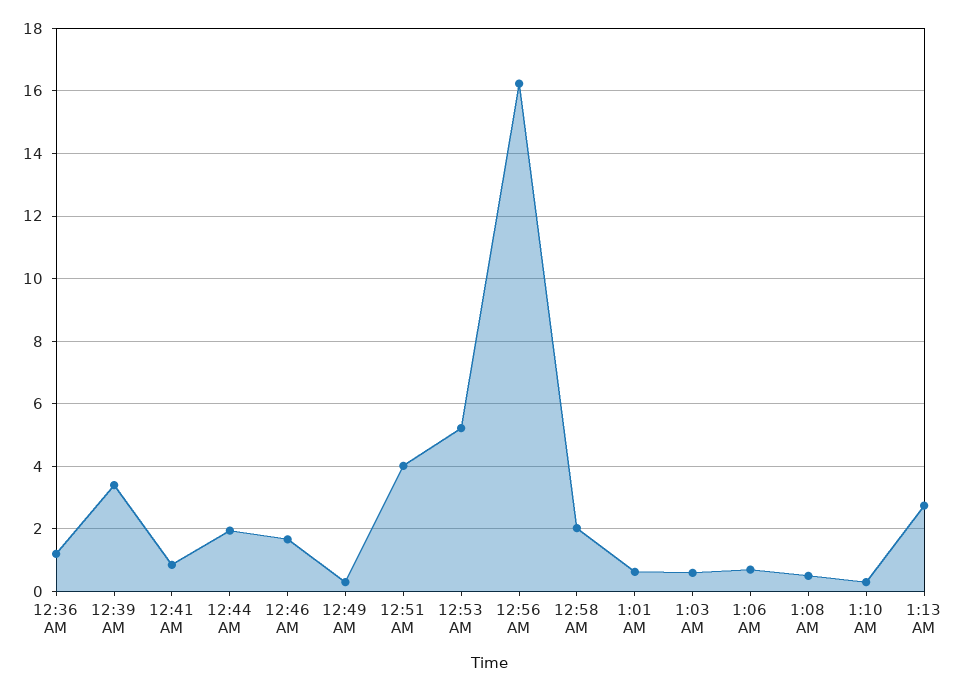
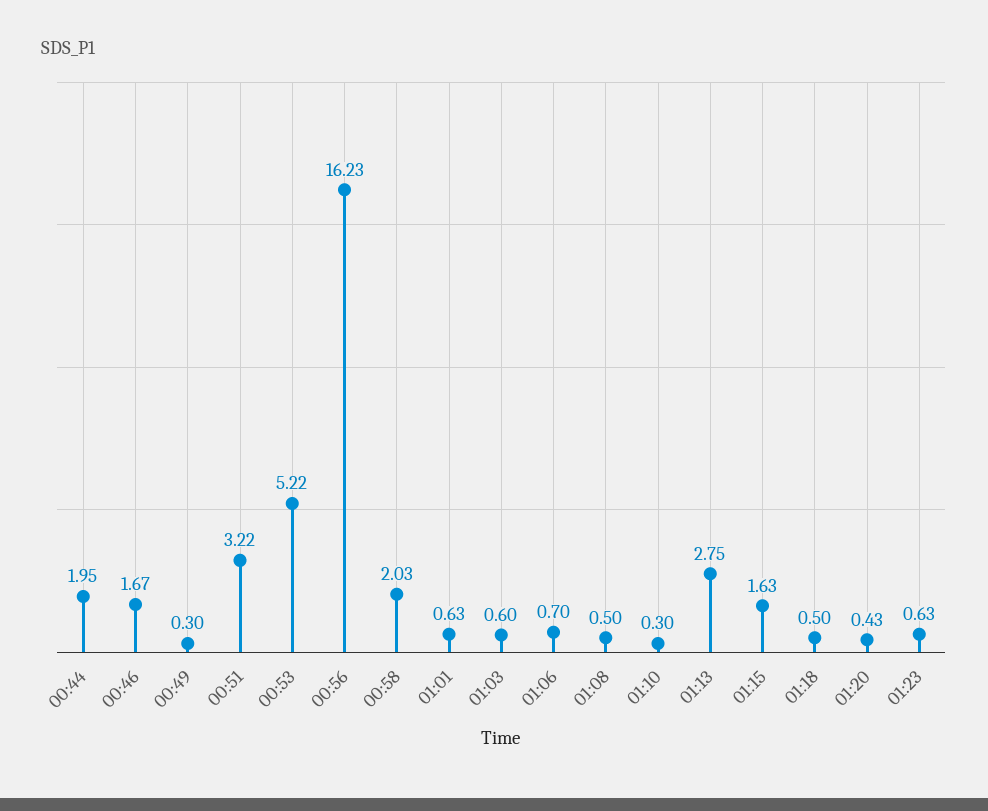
12:36 AM: 1.2 -> none
12:39 AM: 3.4 -> none
12:41 AM: 0.8 -> none
12:51 AM: 4 -> 3.22
01:15: none -> 1.63
01:18: none -> 0.5
01:20: none -> 0.43
01:23: none -> 0.63

